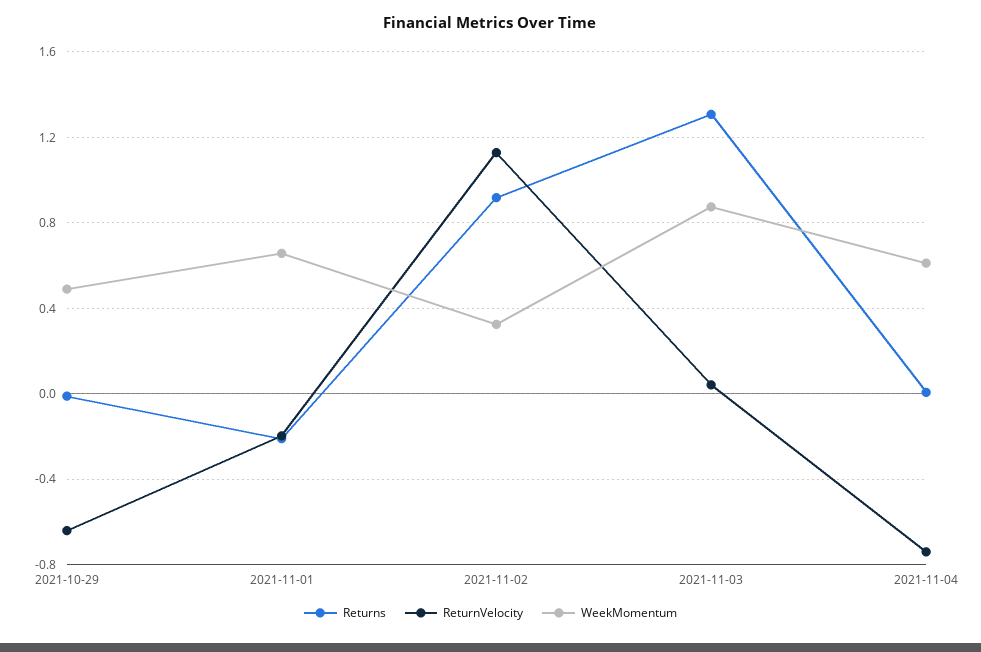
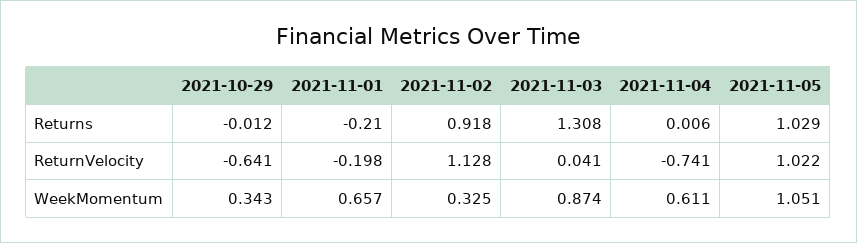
WeekMomentum, 2021-10-29: 0.5 -> 0.343
Returns, 2021-11-05: none -> 1.029
ReturnVelocity, 2021-11-05: none -> 1.022
WeekMomentum, 2021-11-05: none -> 1.051

